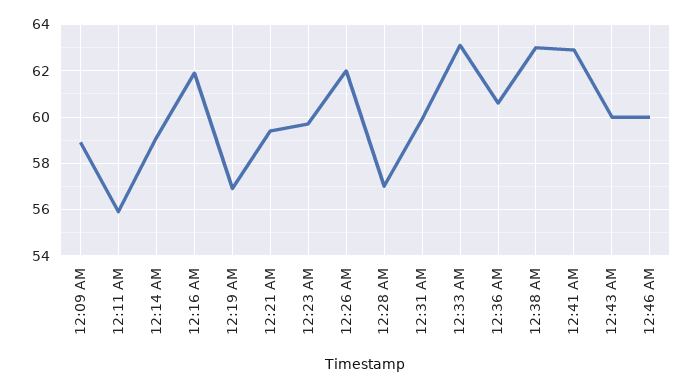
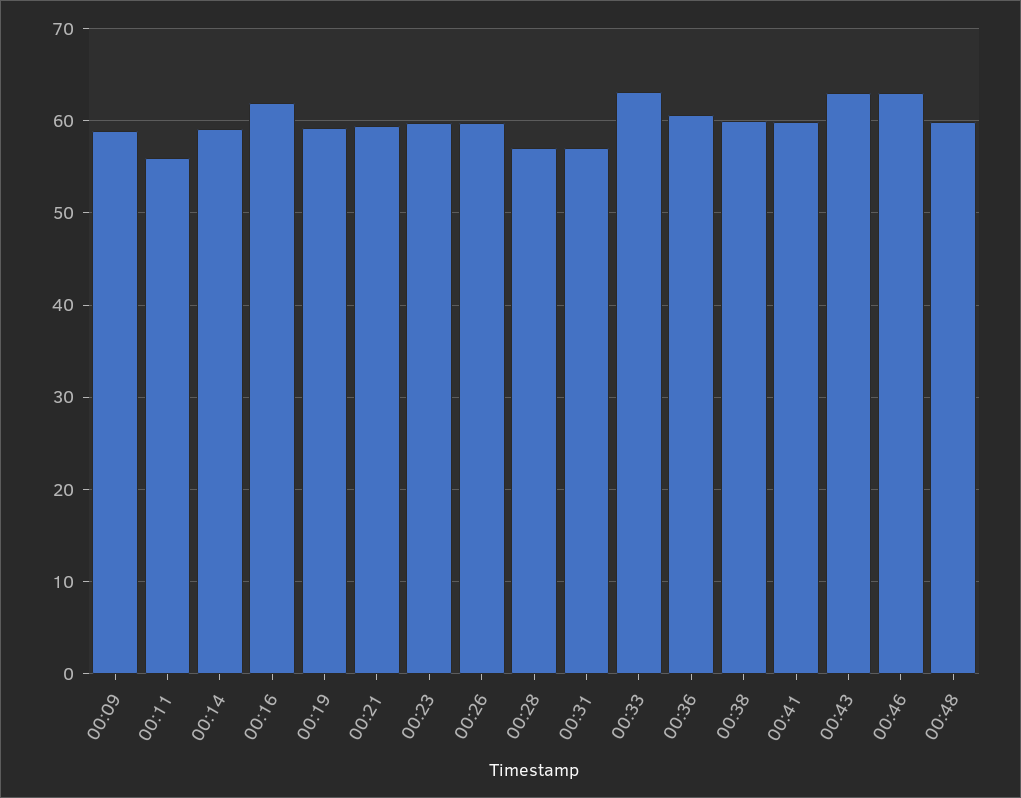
12:19 AM: 57 -> 59
12:26 AM: 62 -> 60
12:31 AM: 60 -> 57
12:38 AM: 63 -> 60
12:41 AM: 63 -> 60
12:43 AM: 60 -> 63
12:46 AM: 60 -> 63
00:48: none -> 60

